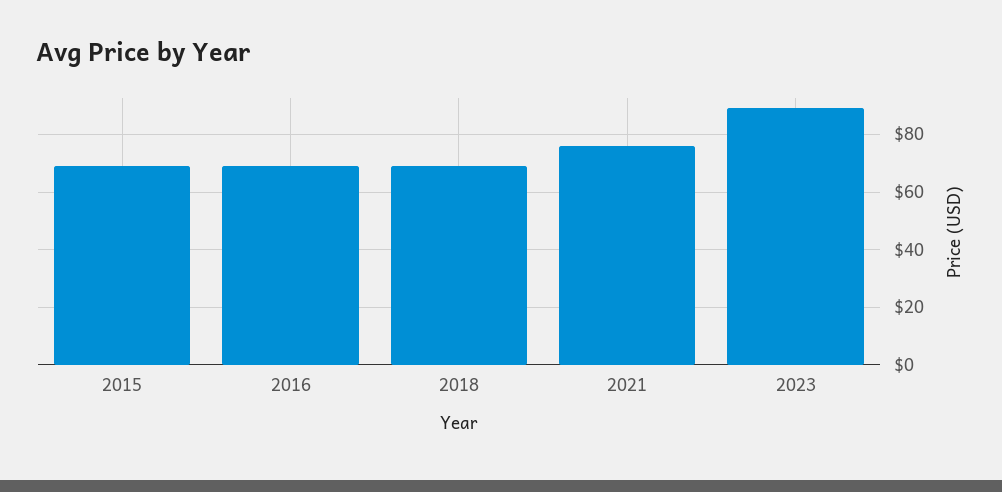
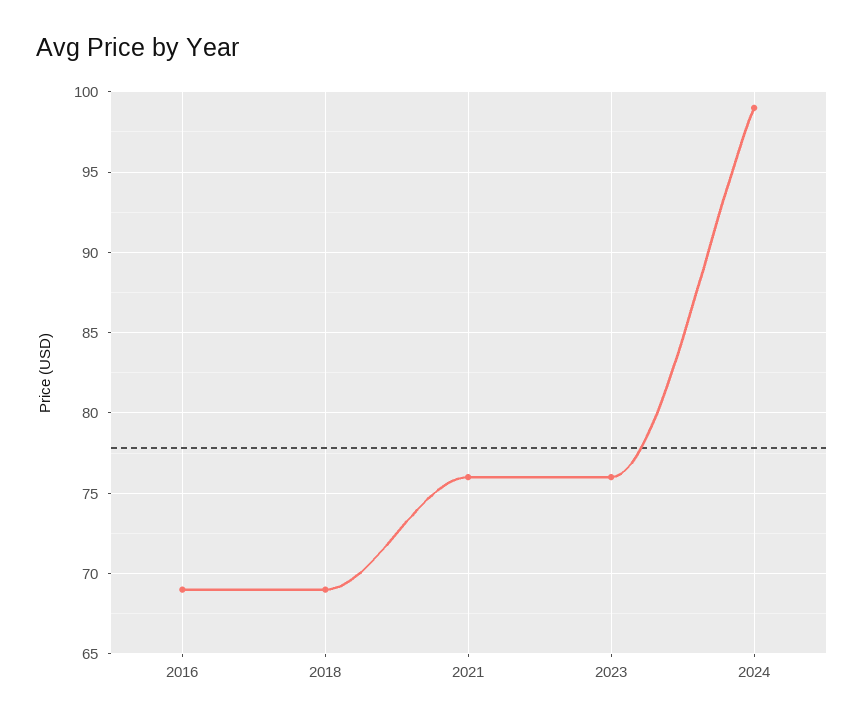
2015: 70 -> none
2023: 90 -> 76
2024: none -> 99

